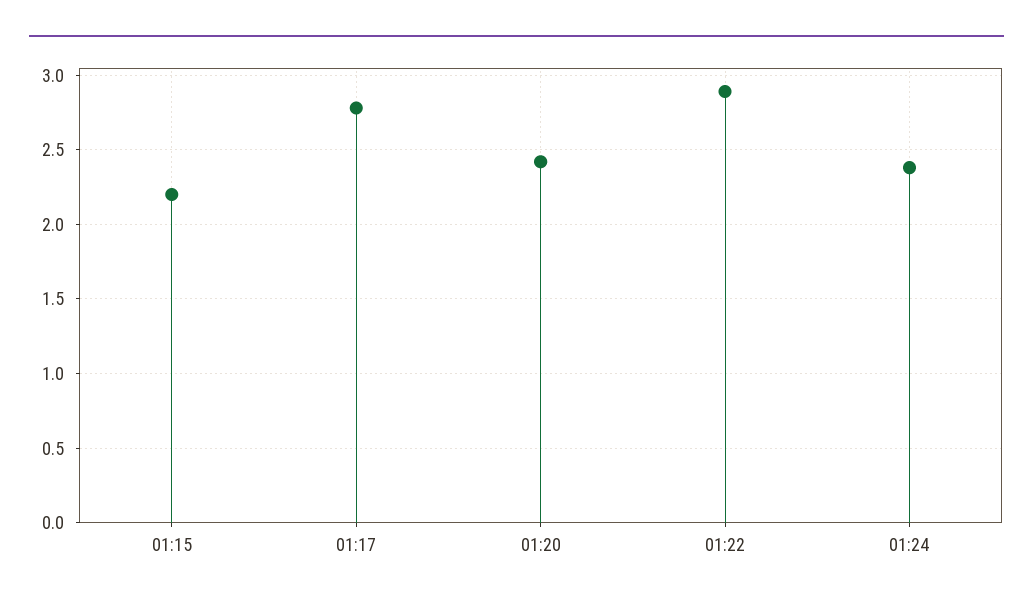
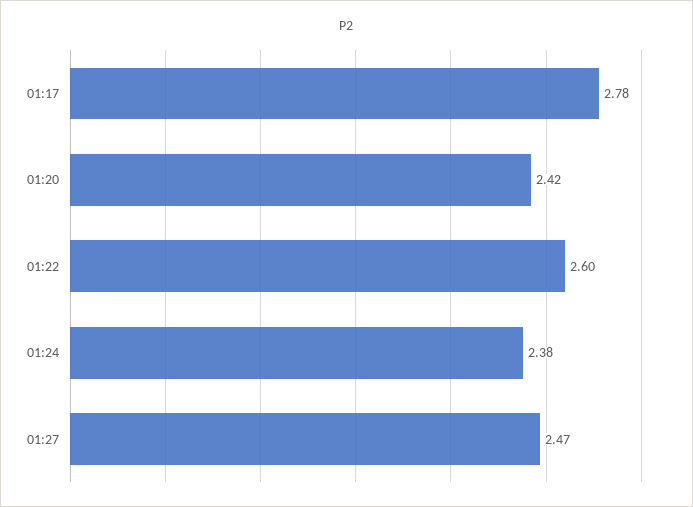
01:15: 2.2 -> none
01:22: 2.9 -> 2.6
01:27: none -> 2.47

